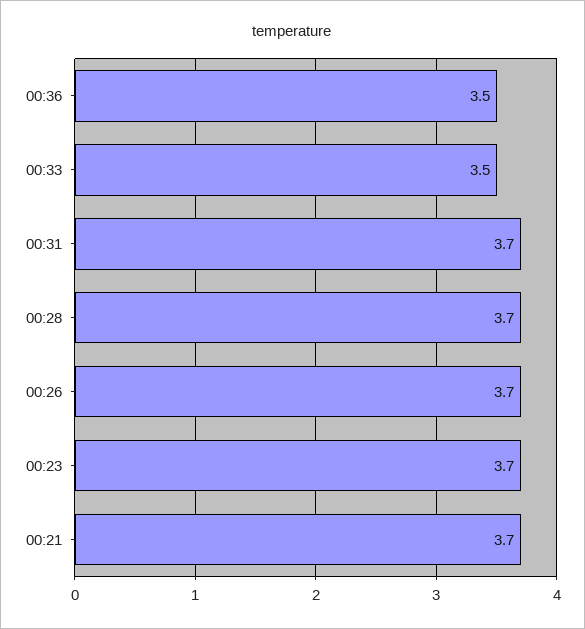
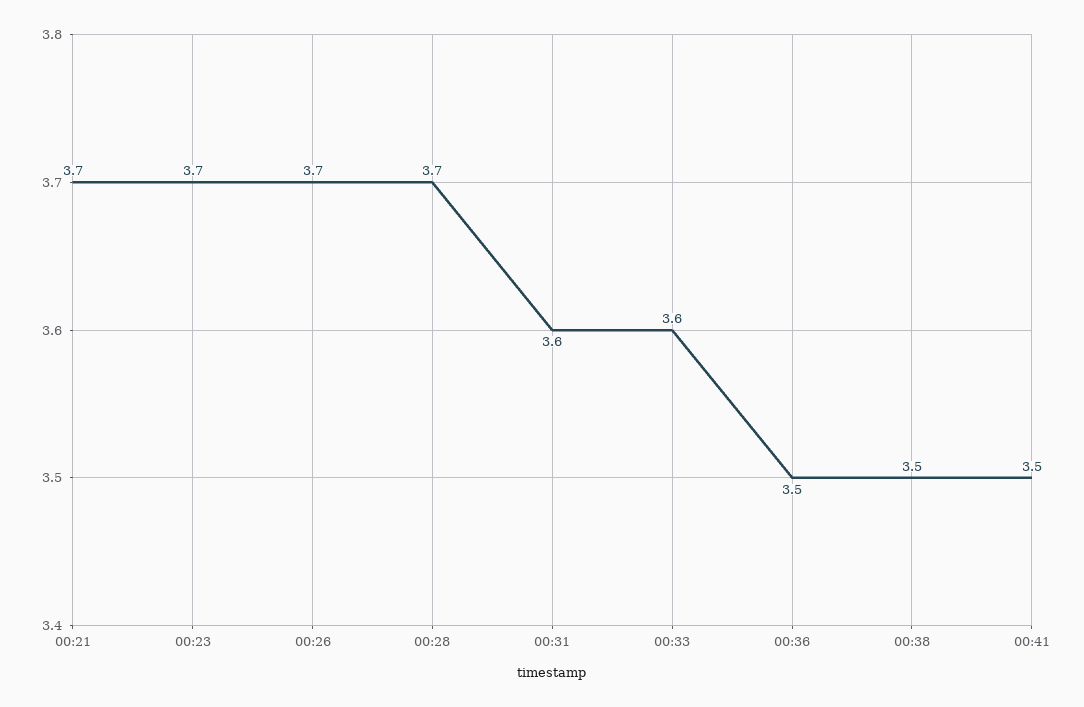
00:33: 3.5 -> 3.6
00:31: 3.7 -> 3.6
00:38: none -> 3.5
00:41: none -> 3.5

